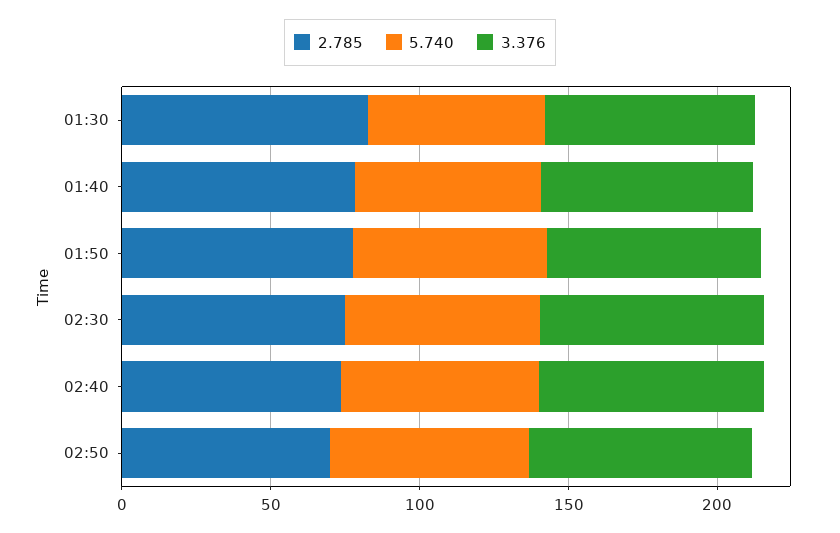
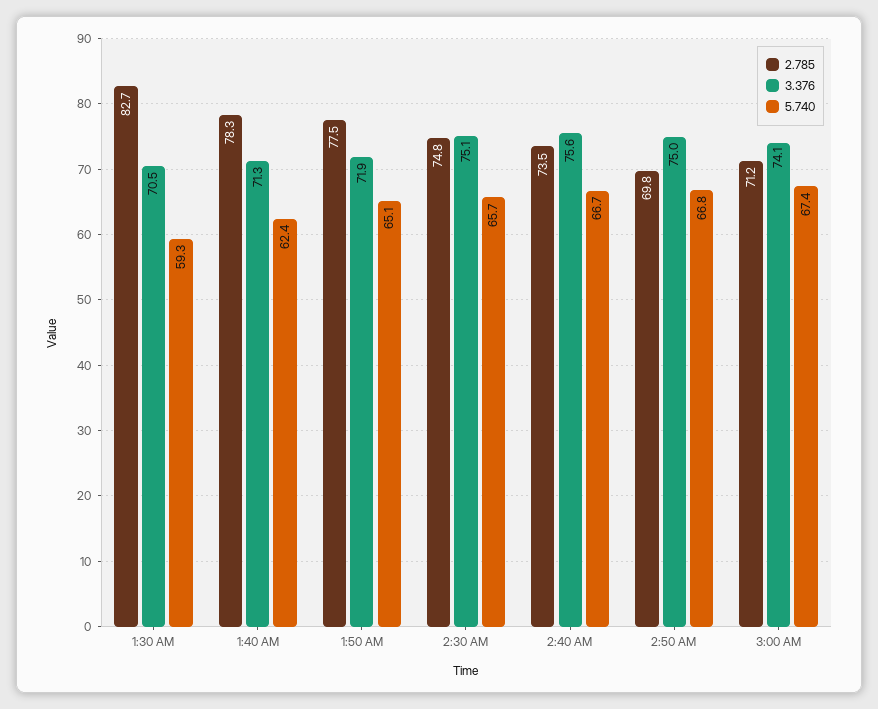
2.785, 3:00 AM: none -> 71.2
3.376, 3:00 AM: none -> 74.1
5.740, 3:00 AM: none -> 67.4

